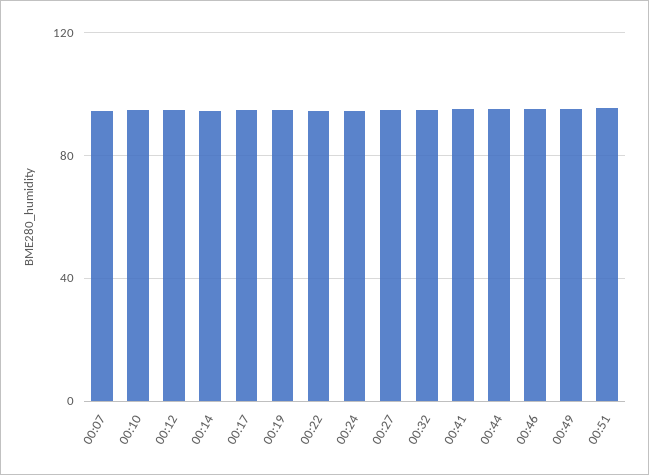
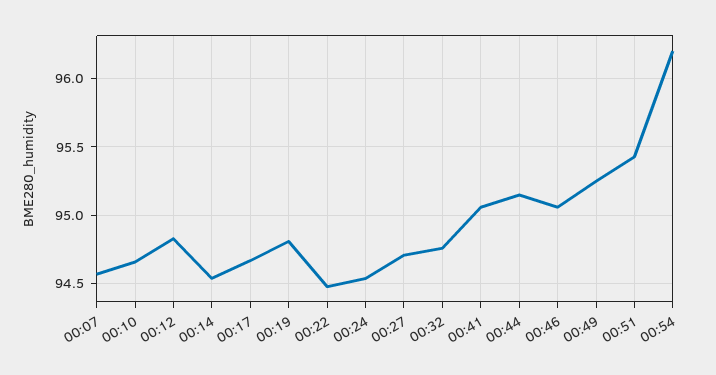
00:54: none -> 96.2

